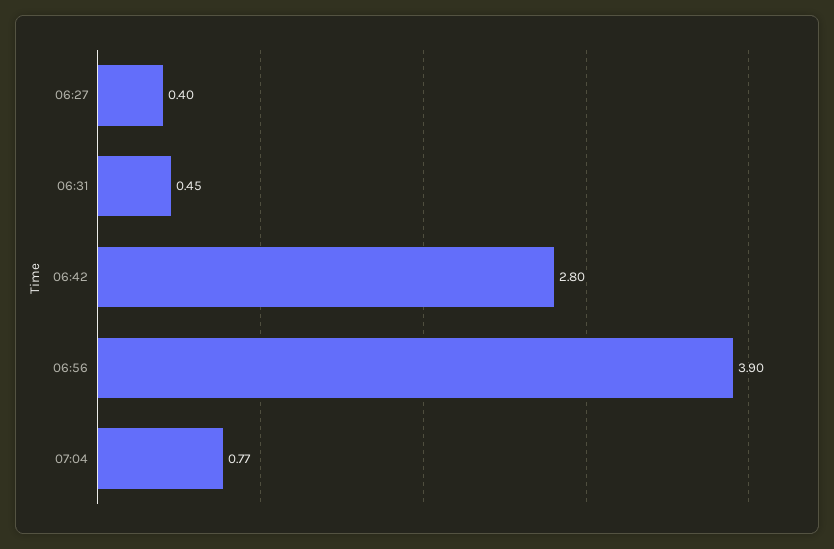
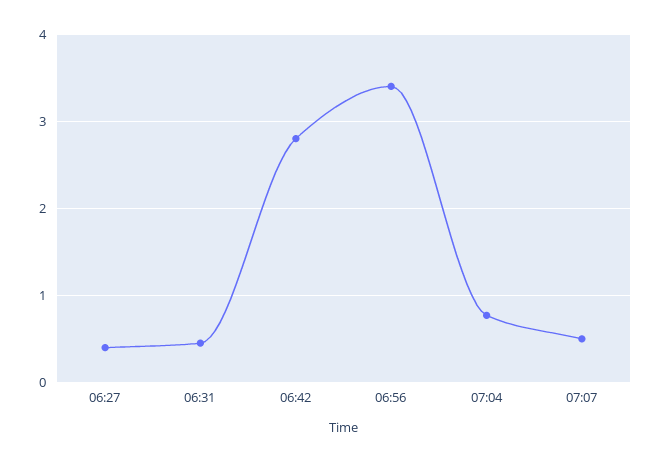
06:56: 3.9 -> 3.4
07:07: none -> 0.5

